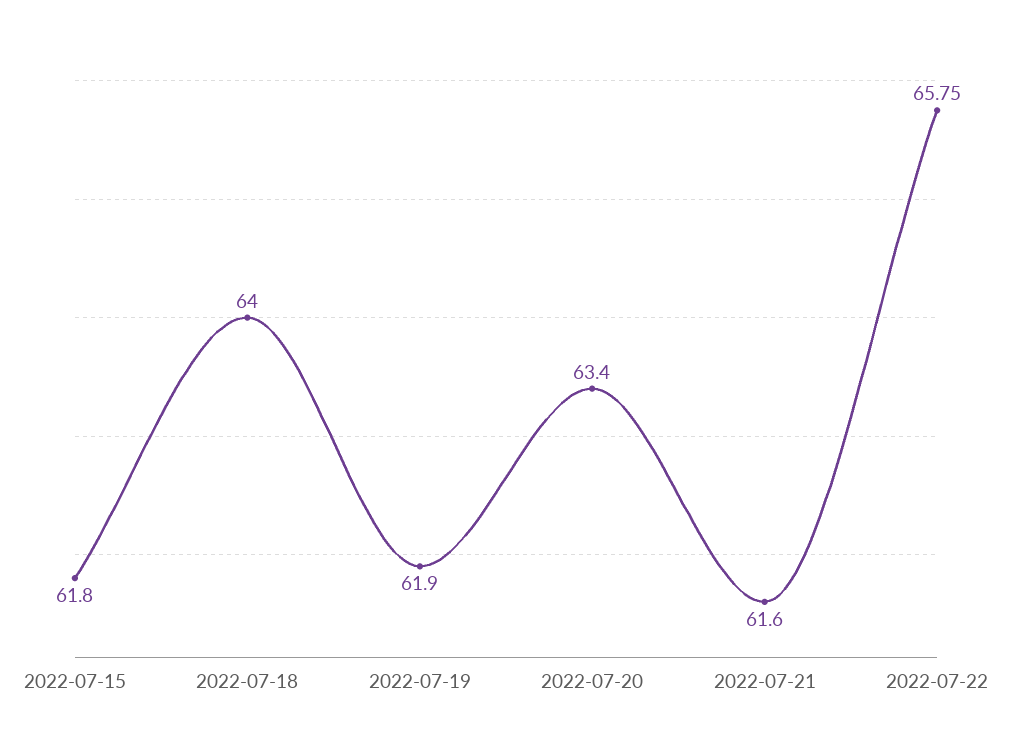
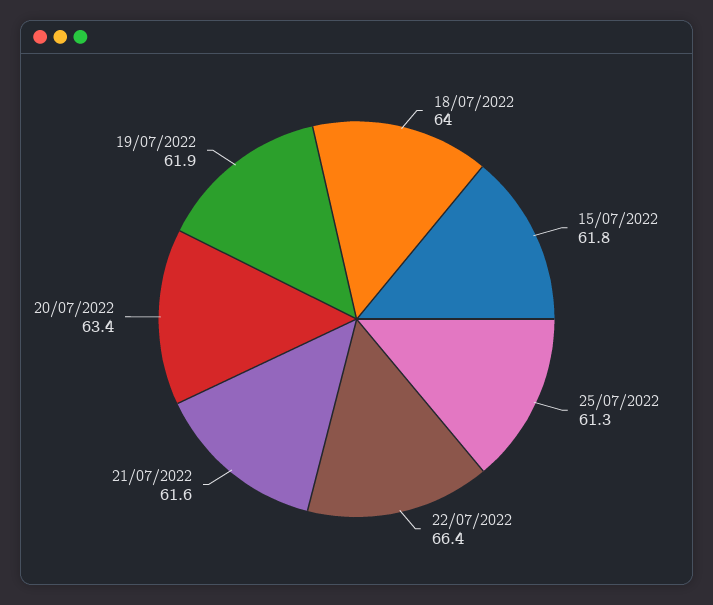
2022-07-22: 65.75 -> 66.4
25/07/2022: none -> 61.3

